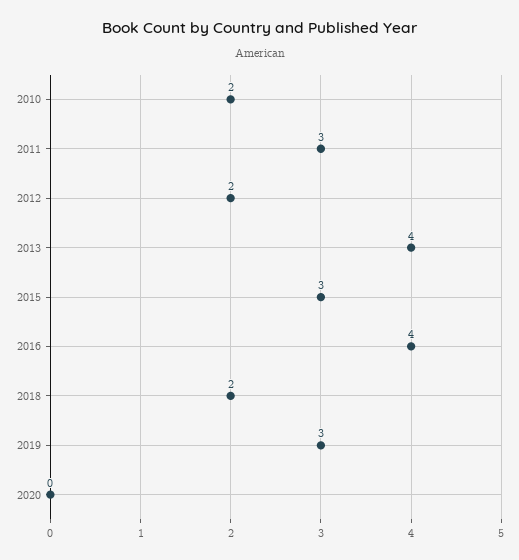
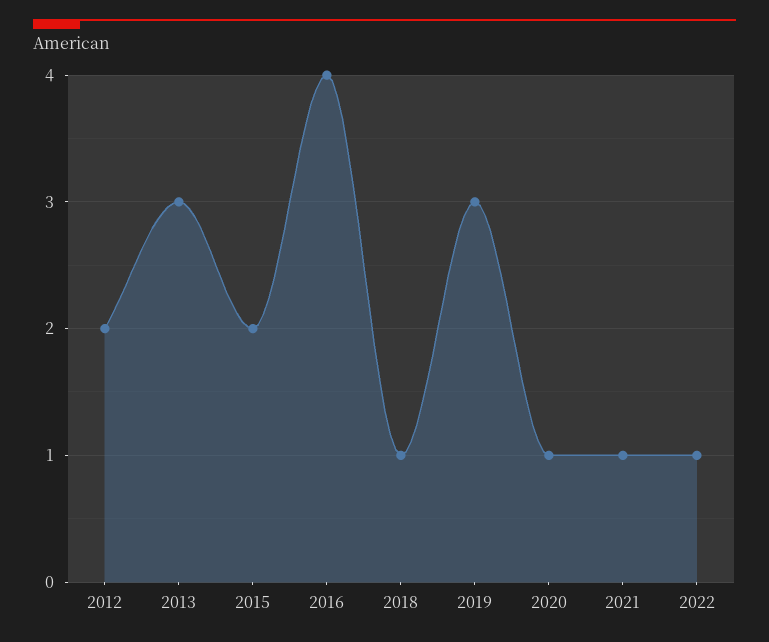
2010: 2 -> none
2011: 3 -> none
2013: 4 -> 3
2015: 3 -> 2
2018: 2 -> 1
2020: 0 -> 1
2021: none -> 1
2022: none -> 1

